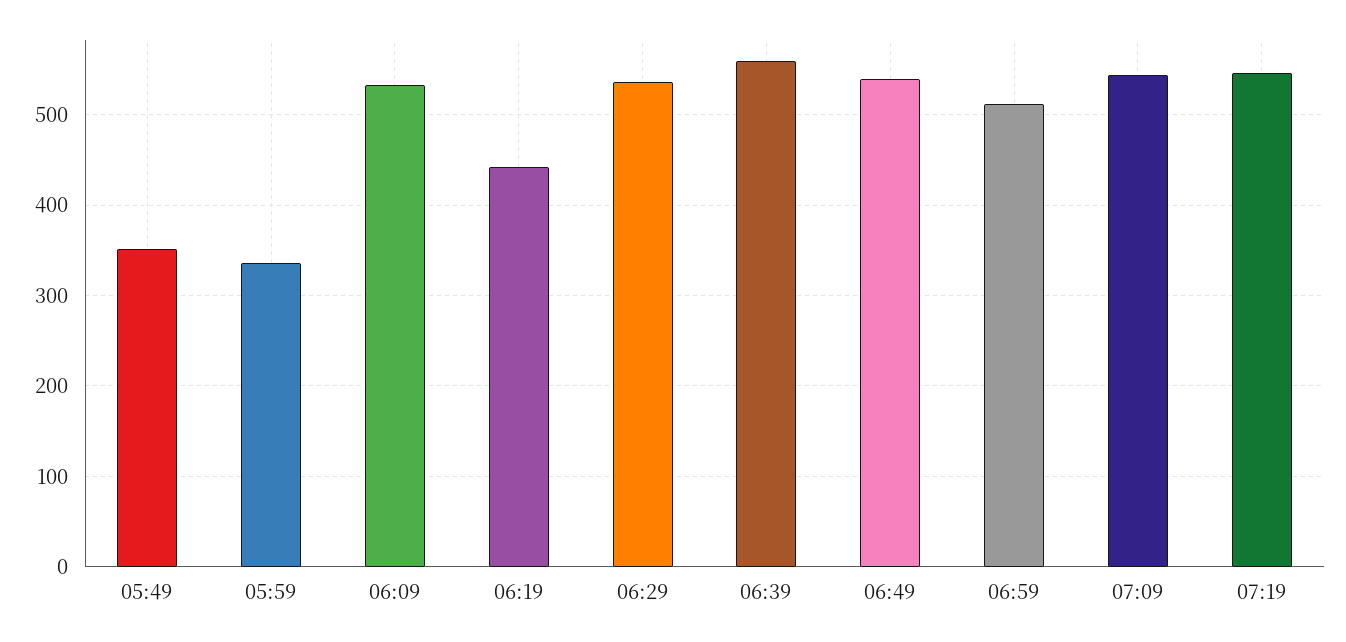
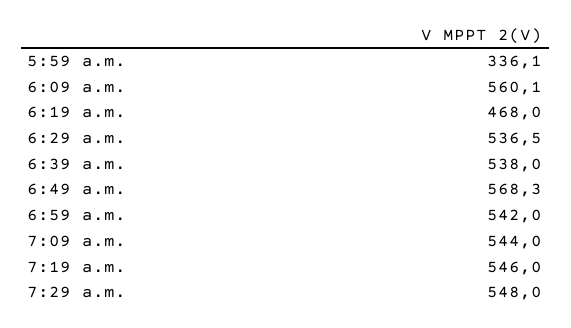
05:49: 350 -> none
06:09: 530 -> 560.1
06:19: 440 -> 468
06:39: 560 -> 538
06:49: 540 -> 568.3
06:59: 510 -> 542
7:29 a.m.: none -> 548

